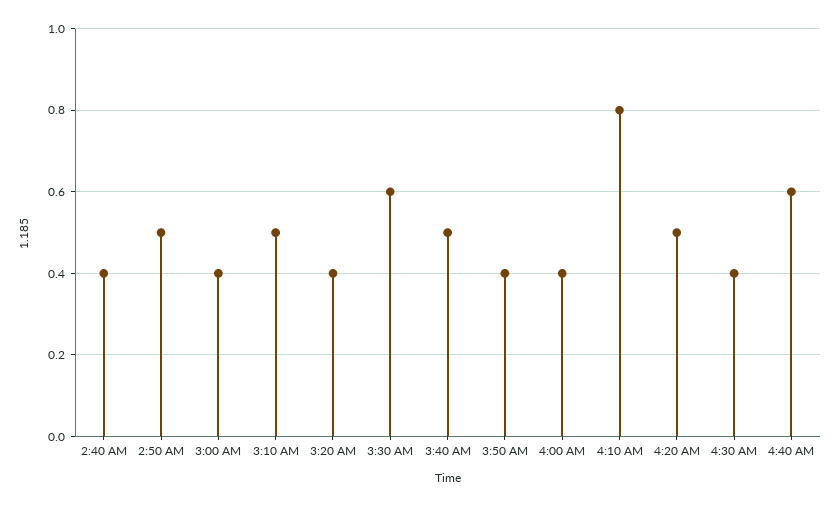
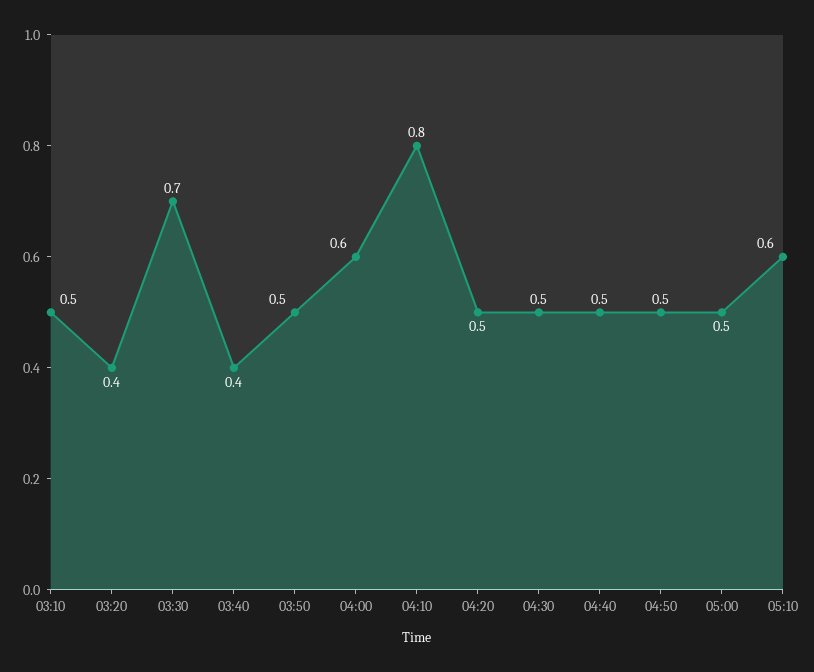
2:40 AM: 0.4 -> none
2:50 AM: 0.5 -> none
3:00 AM: 0.4 -> none
3:30 AM: 0.6 -> 0.7
3:40 AM: 0.5 -> 0.4
3:50 AM: 0.4 -> 0.5
4:00 AM: 0.4 -> 0.6
4:30 AM: 0.4 -> 0.5
4:40 AM: 0.6 -> 0.5
04:50: none -> 0.5
05:00: none -> 0.5
05:10: none -> 0.6

